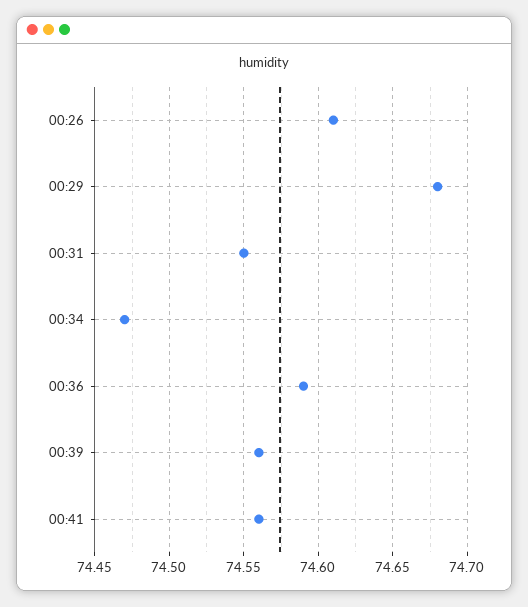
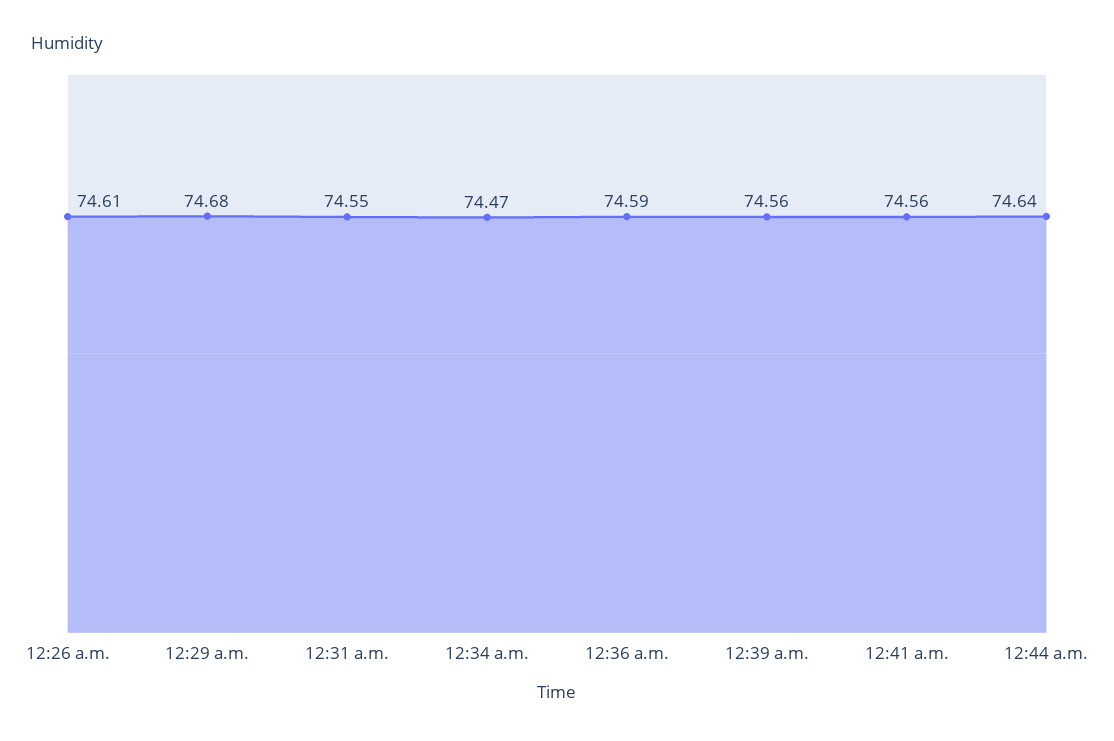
12:44 a.m.: none -> 74.64

